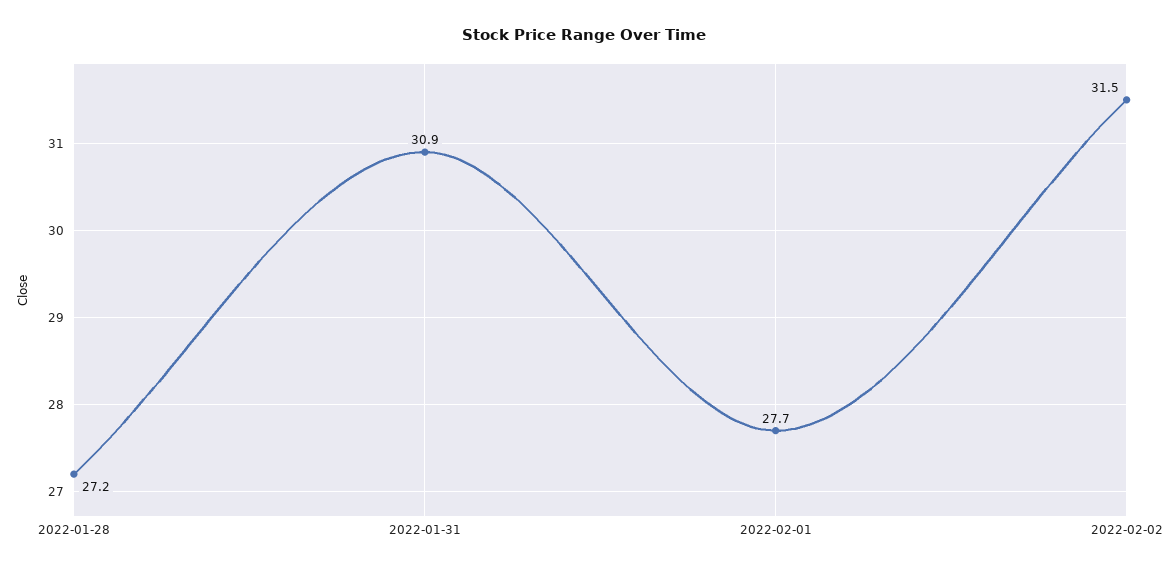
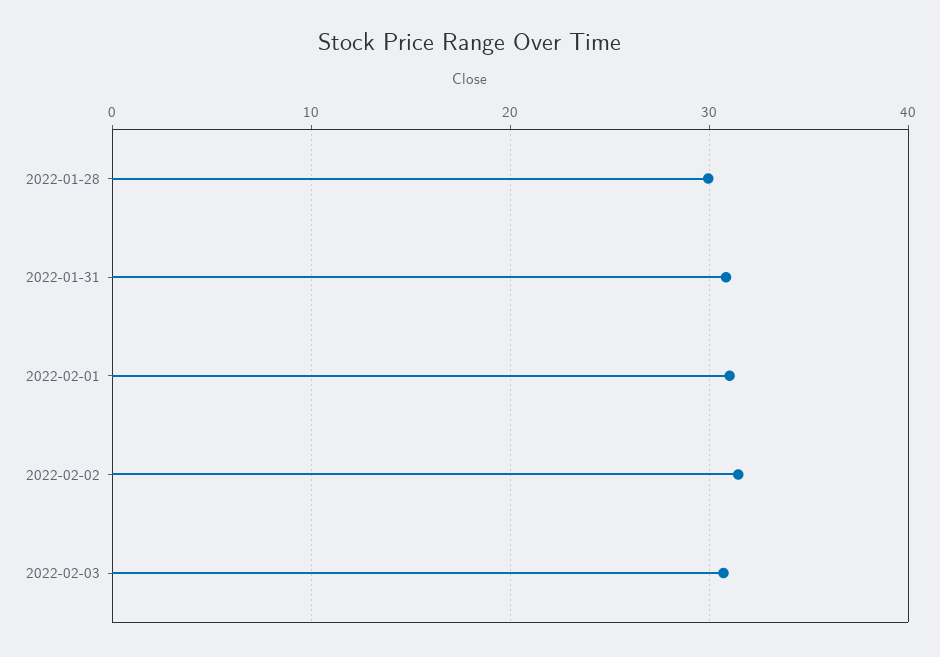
2022-01-28: 27.2 -> 30
2022-02-01: 27.7 -> 31
2022-02-03: none -> 31

